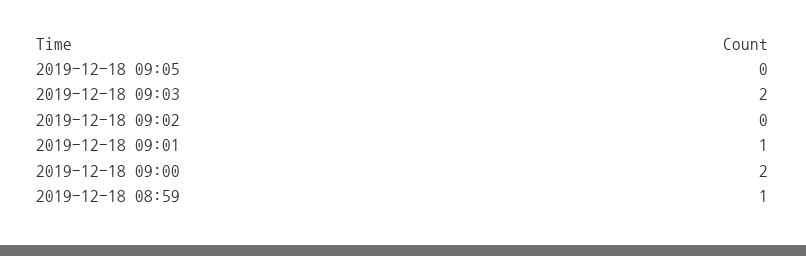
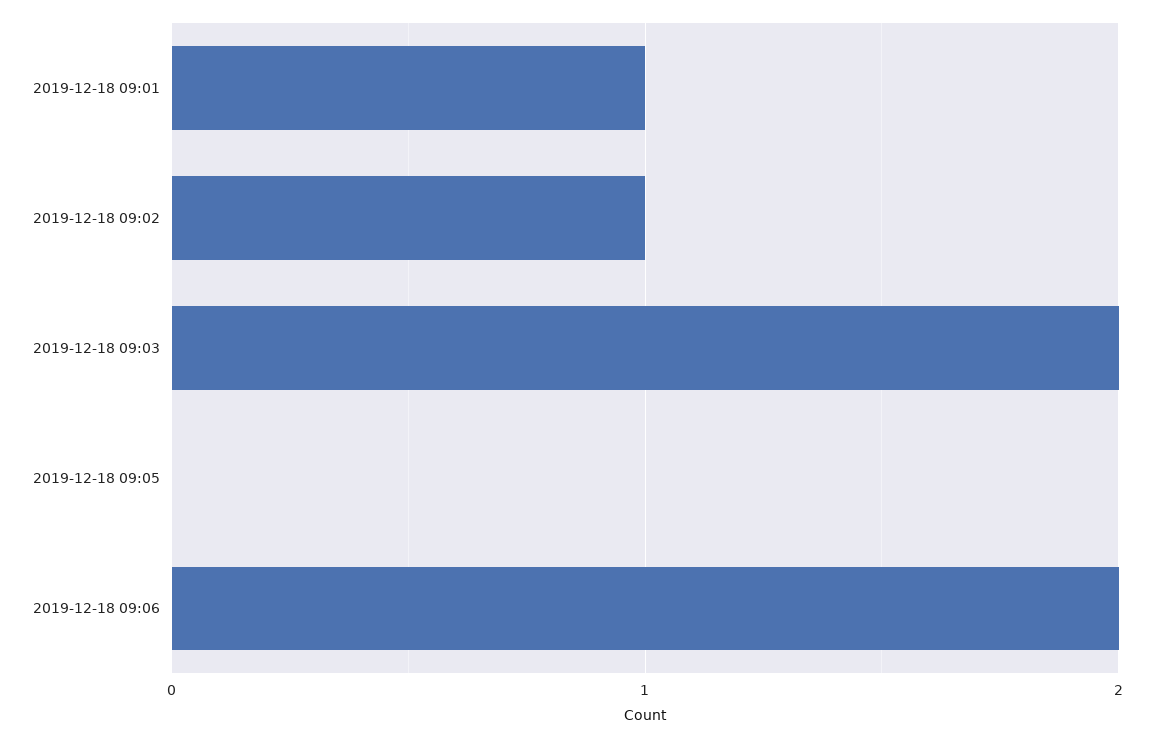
2019-12-18 09:02: 0 -> 1
2019-12-18 09:00: 2 -> none
2019-12-18 08:59: 1 -> none
2019-12-18 09:06: none -> 2

